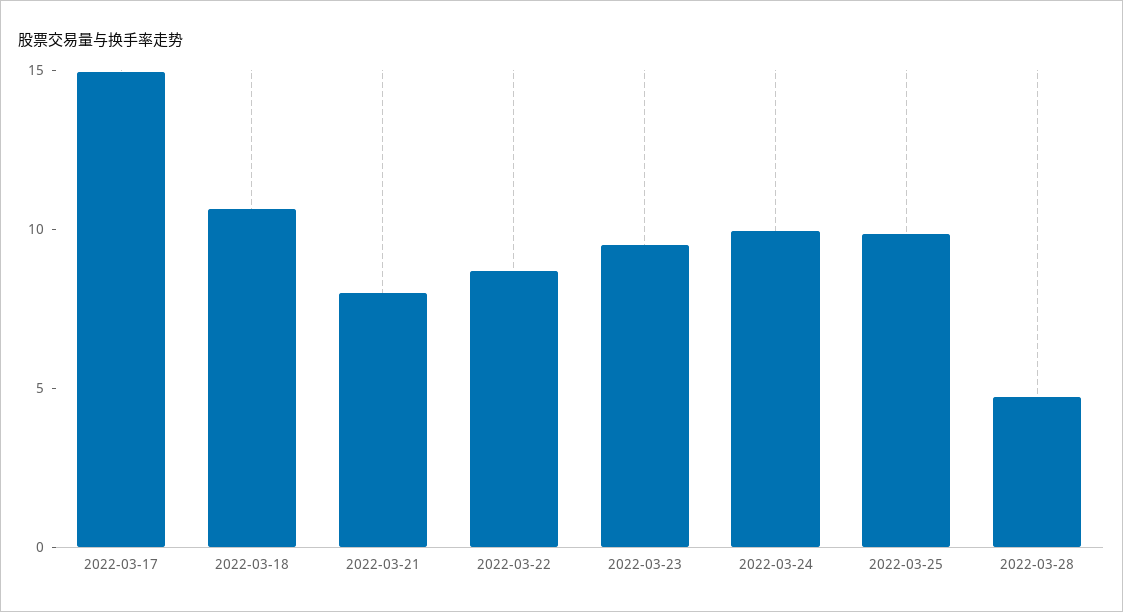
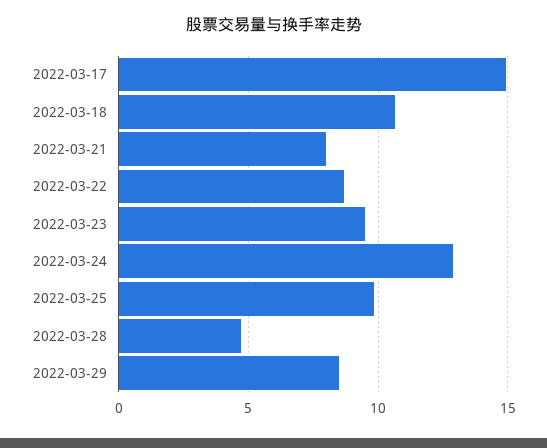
2022-03-24: 10 -> 13
2022-03-29: none -> 8.5

